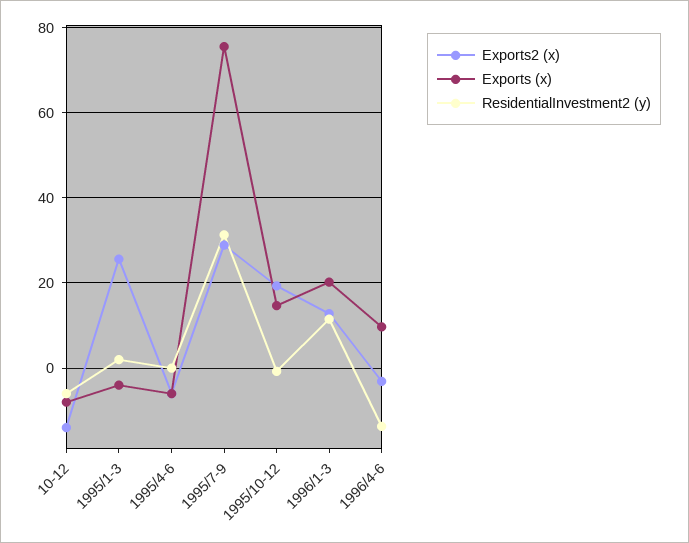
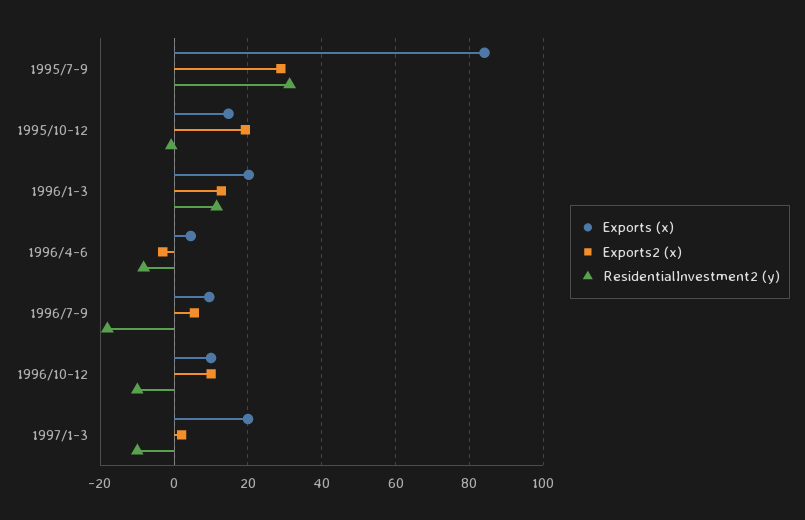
Exports2 (x), 10-12: -14 -> none
Exports (x), 10-12: -8 -> none
ResidentialInvestment2 (y), 10-12: -6 -> none
Exports2 (x), 1995/1-3: 26 -> none
Exports (x), 1995/1-3: -4 -> none
ResidentialInvestment2 (y), 1995/1-3: 2 -> none
Exports2 (x), 1995/4-6: -6 -> none
Exports (x), 1995/4-6: -6 -> none
ResidentialInvestment2 (y), 1995/4-6: 0 -> none
Exports (x), 1995/7-9: 76 -> 84
Exports (x), 1996/4-6: 10 -> 4
ResidentialInvestment2 (y), 1996/4-6: -14 -> -8
Exports (x), 1996/7-9: none -> 10
Exports2 (x), 1996/7-9: none -> 6
ResidentialInvestment2 (y), 1996/7-9: none -> -18
Exports (x), 1996/10-12: none -> 10
Exports2 (x), 1996/10-12: none -> 10
ResidentialInvestment2 (y), 1996/10-12: none -> -10
Exports (x), 1997/1-3: none -> 20
Exports2 (x), 1997/1-3: none -> 2
ResidentialInvestment2 (y), 1997/1-3: none -> -10

